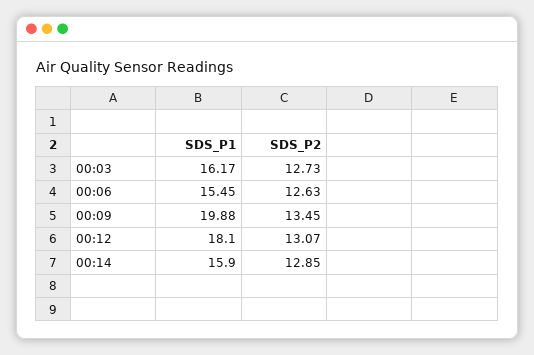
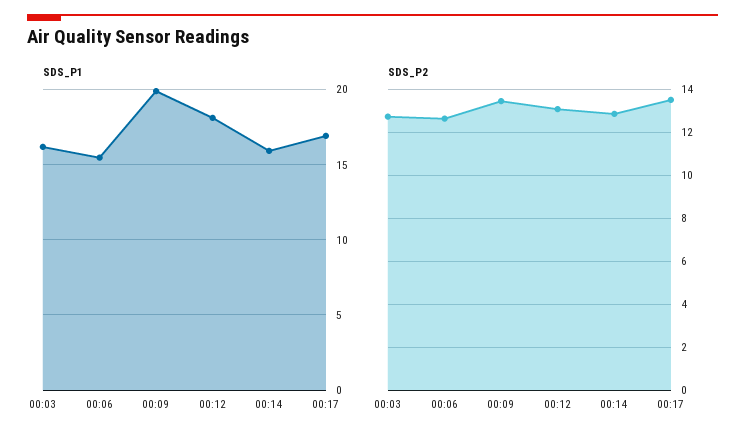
SDS_P1, 00:17: none -> 17
SDS_P2, 00:17: none -> 13.5

